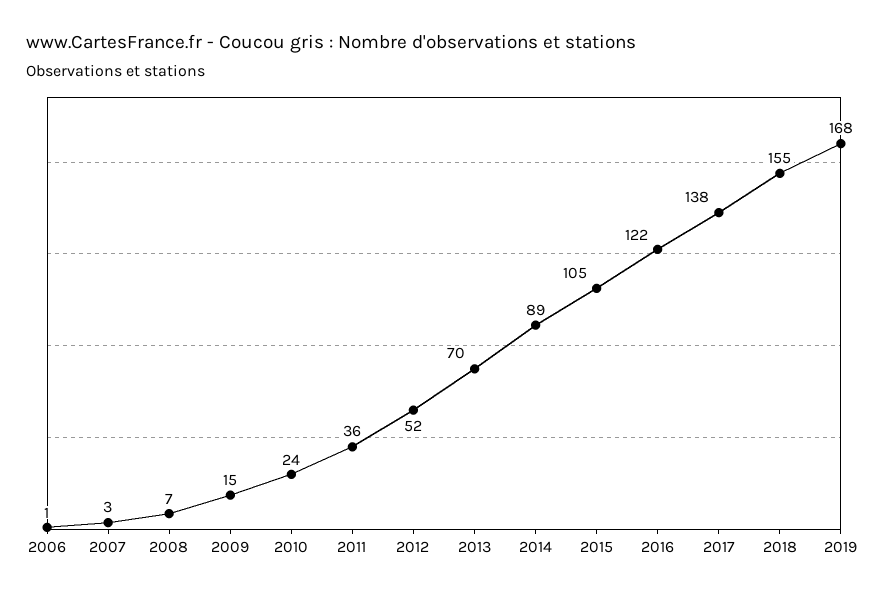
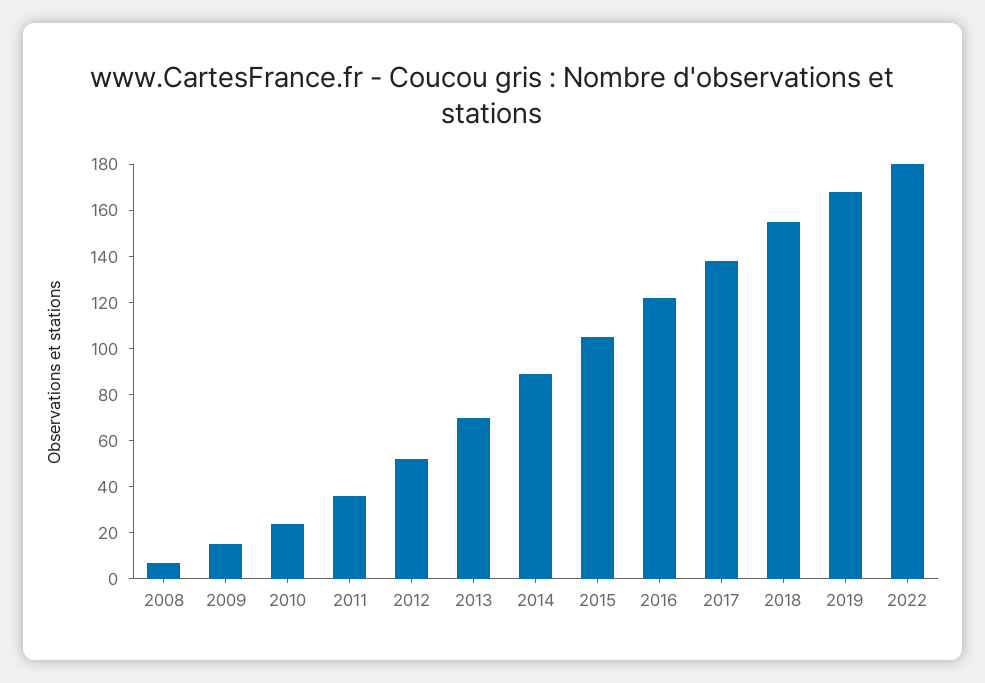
2006: 1 -> none
2007: 3 -> none
2022: none -> 180

